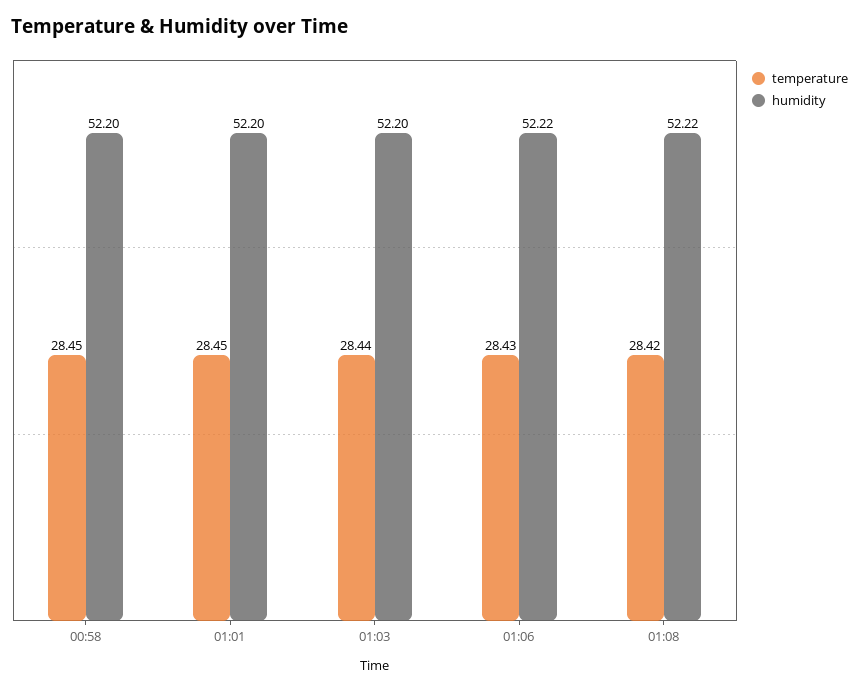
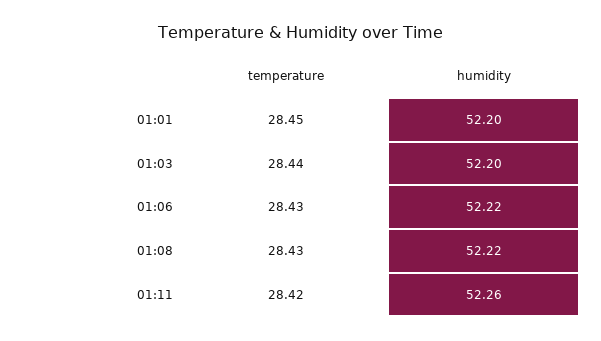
temperature, 00:58: 28.45 -> none
humidity, 00:58: 52.2 -> none
temperature, 01:08: 28.42 -> 28.43
temperature, 01:11: none -> 28.42
humidity, 01:11: none -> 52.26

